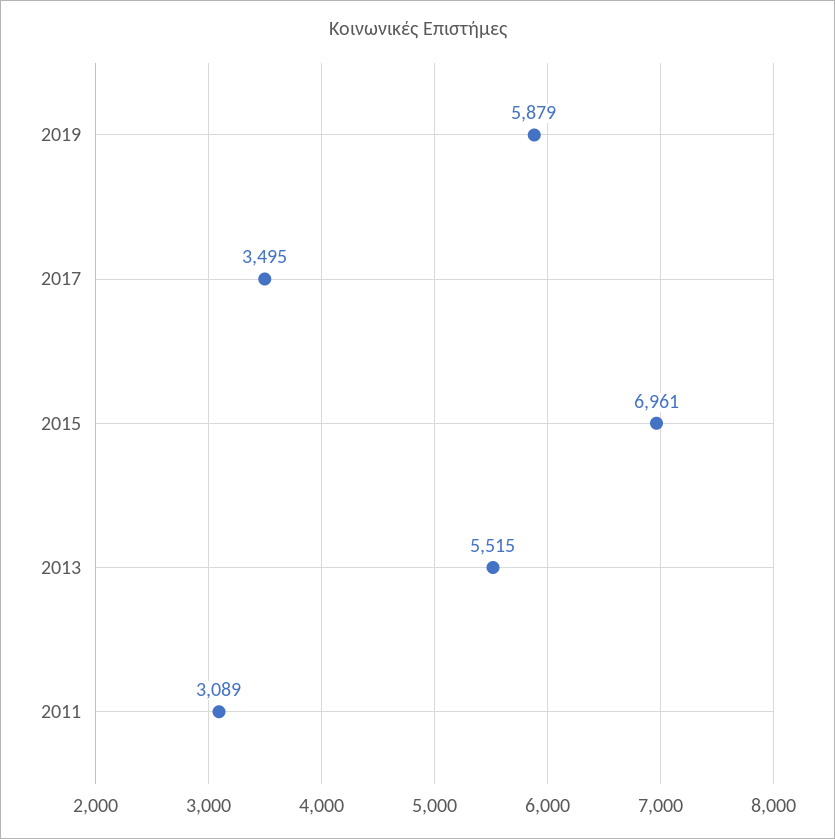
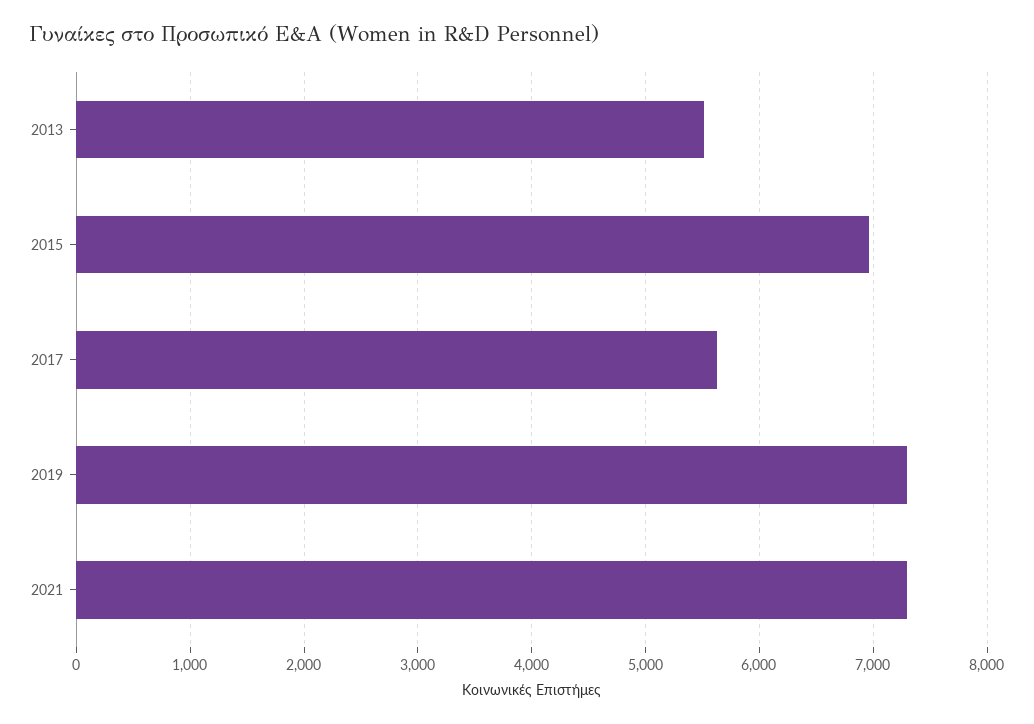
2019: 5879 -> 7300
2017: 3495 -> 5600
2011: 3089 -> none
2021: none -> 7300

